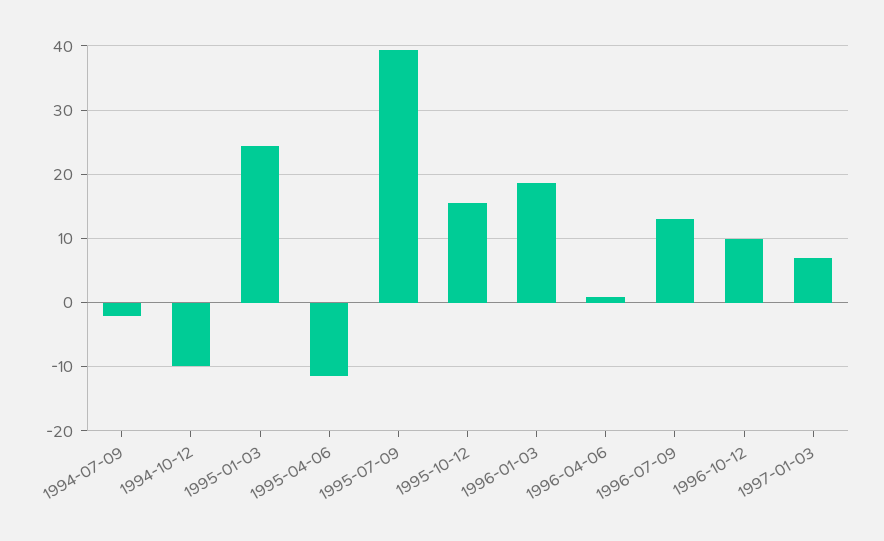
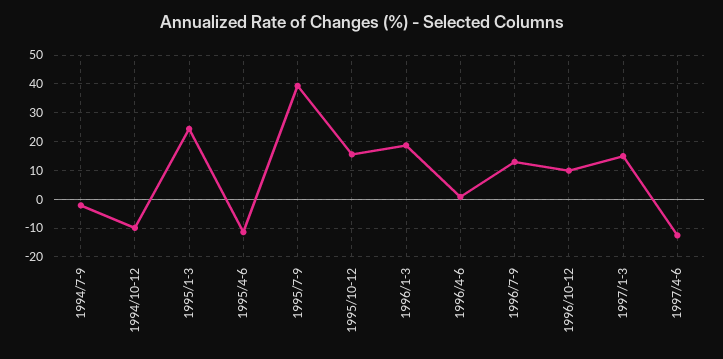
1997-01-03: 7 -> 15
1997/4-6: none -> -12.5

